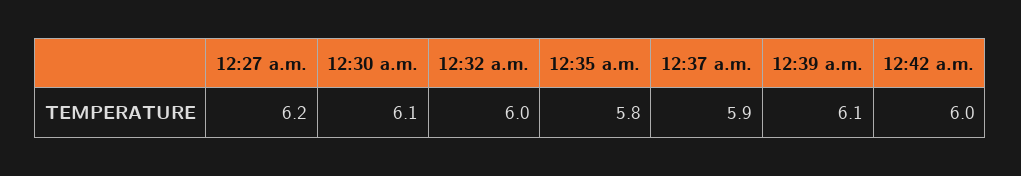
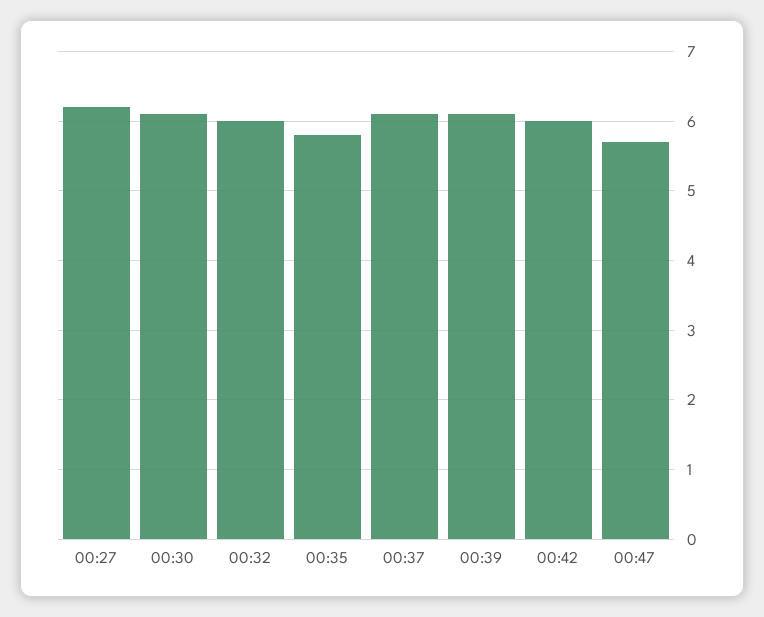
12:37 a.m.: 5.9 -> 6.1
00:47: none -> 5.7

